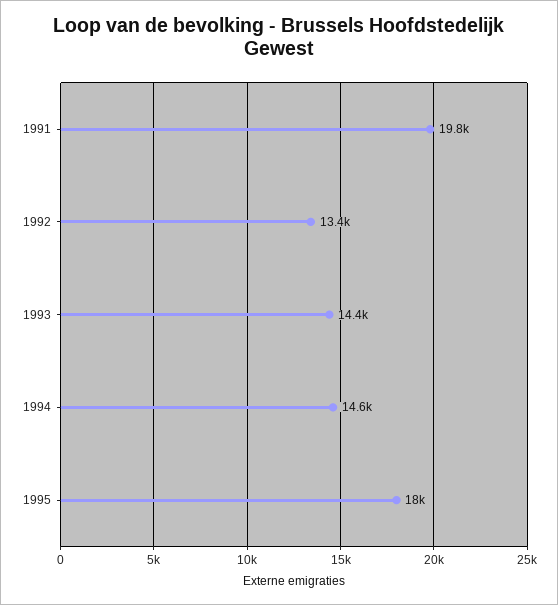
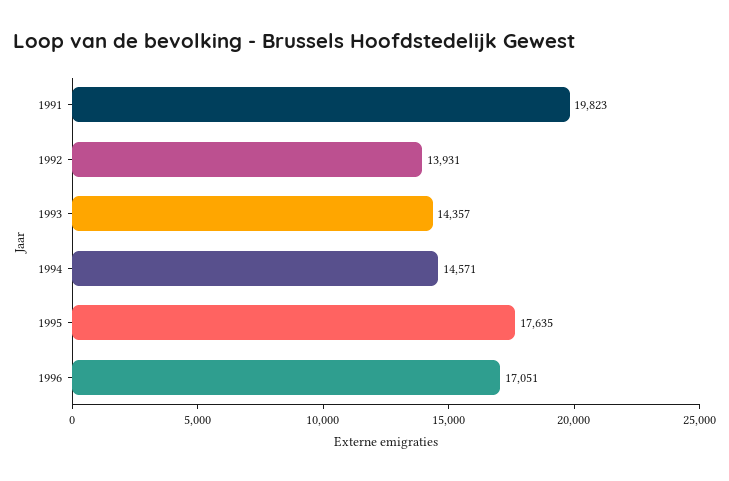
1992: 13400 -> 13931
1995: 18000 -> 17635
1996: none -> 17051

